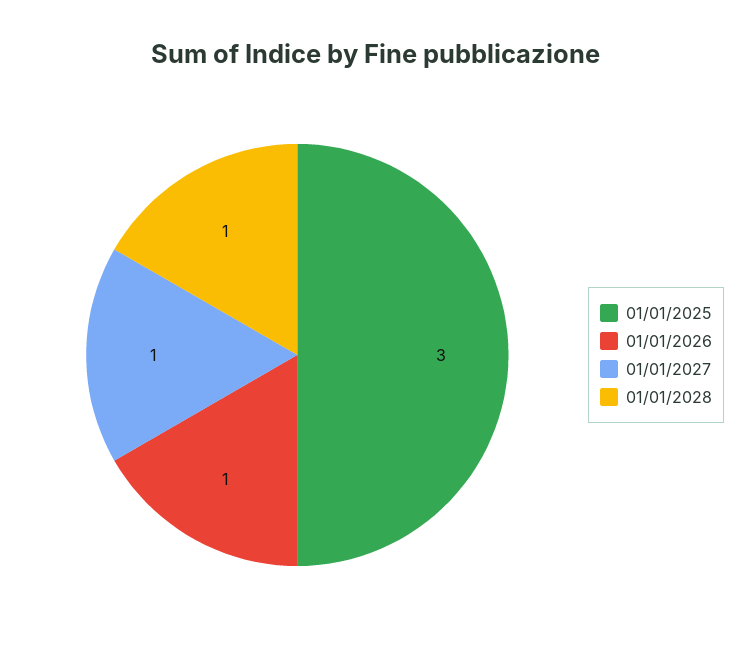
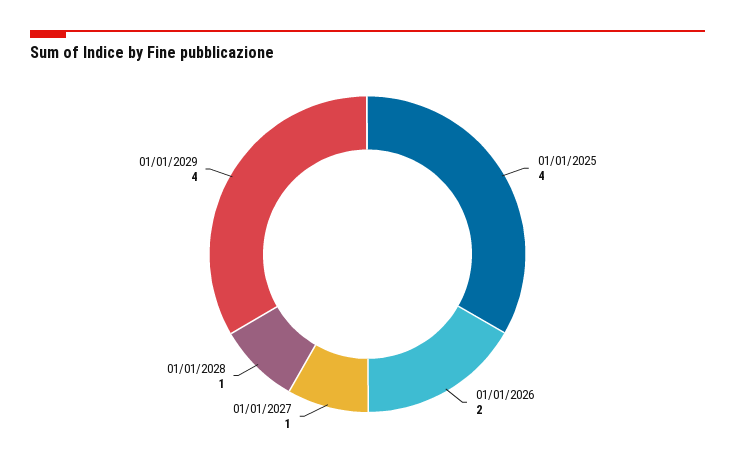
01/01/2025: 3 -> 4
01/01/2026: 1 -> 2
01/01/2029: none -> 4

